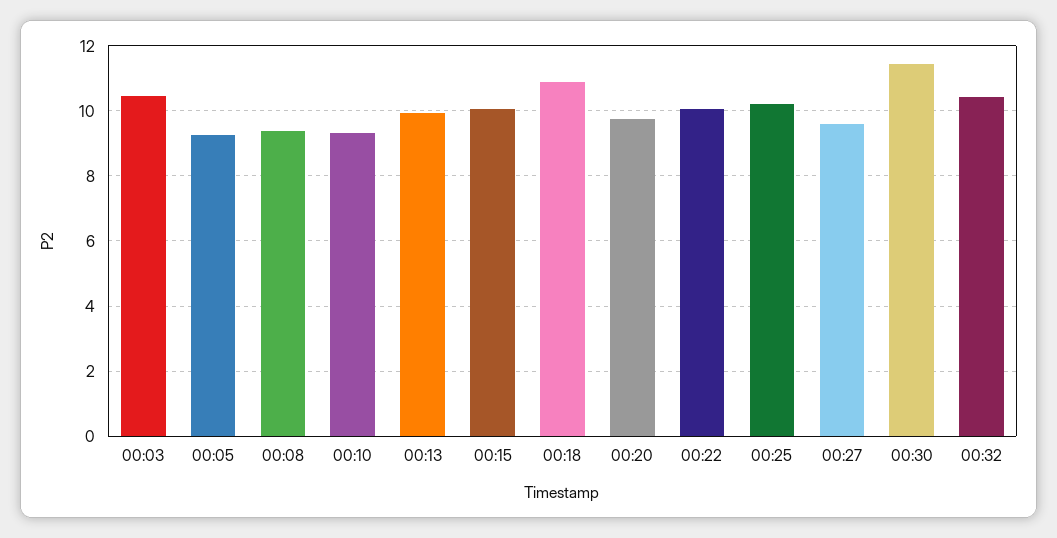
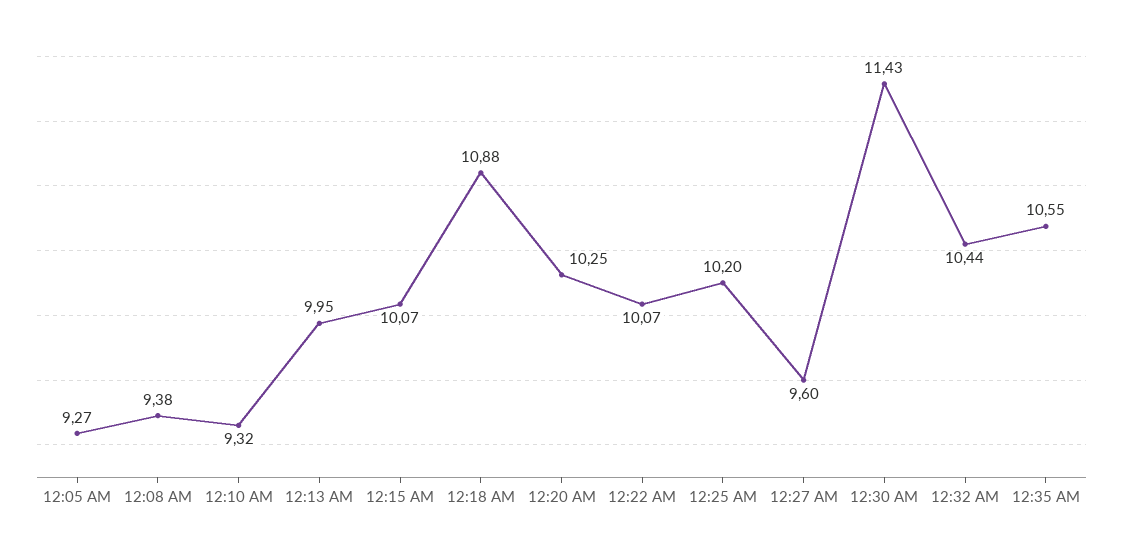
00:03: 10.4 -> none
00:20: 9.8 -> 10.25
12:35 AM: none -> 10.55

